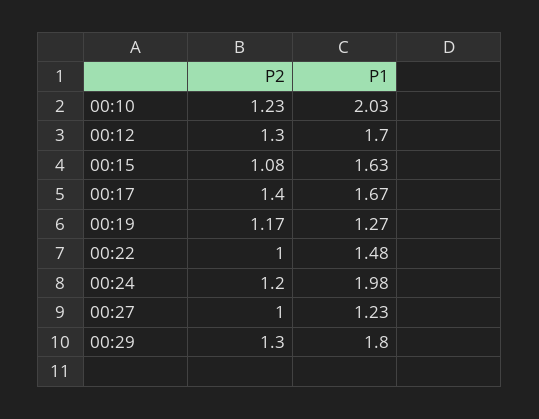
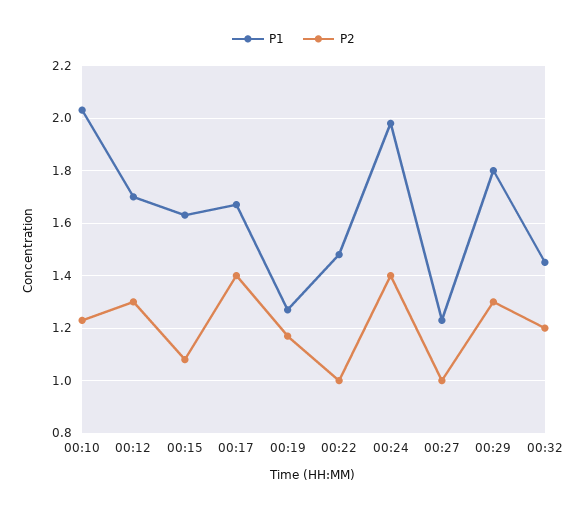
P2, 00:24: 1.2 -> 1.4
P1, 00:32: none -> 1.45
P2, 00:32: none -> 1.2

